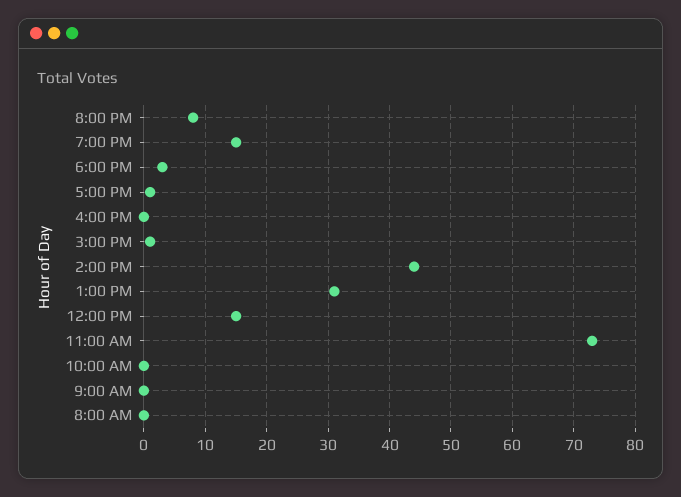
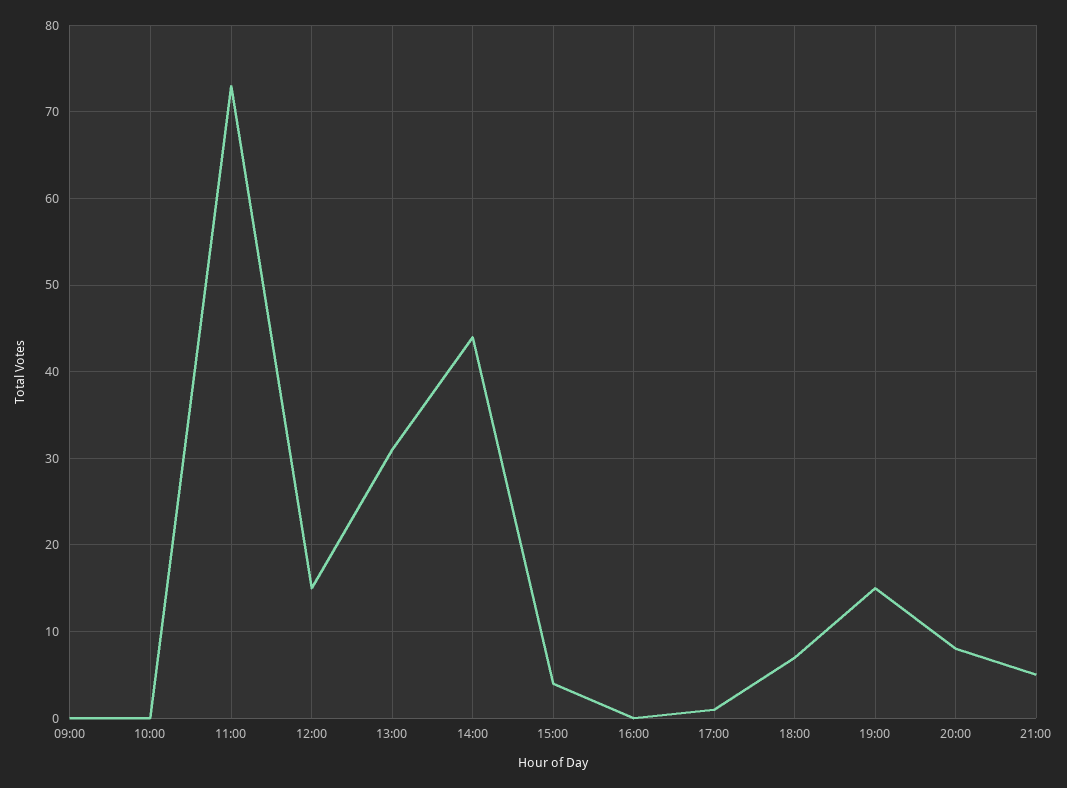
6:00 PM: 3 -> 7
3:00 PM: 1 -> 4
8:00 AM: 0 -> none
21:00: none -> 5

